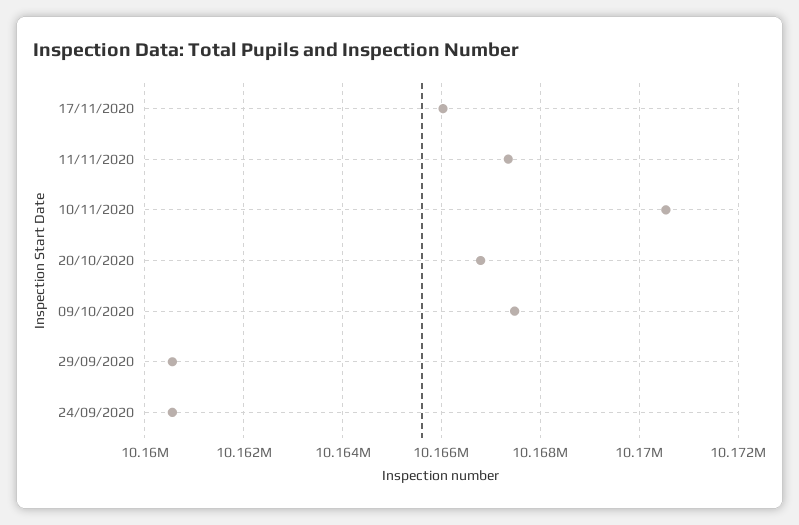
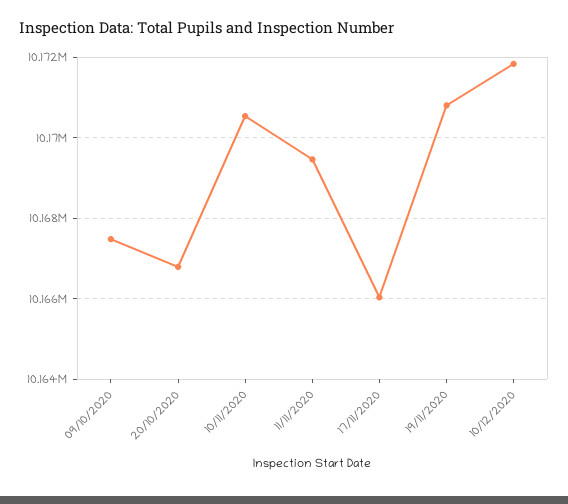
11/11/2020: 10167400 -> 10169400
29/09/2020: 10160600 -> none
24/09/2020: 10160600 -> none
19/11/2020: none -> 10170800
10/12/2020: none -> 10171800

